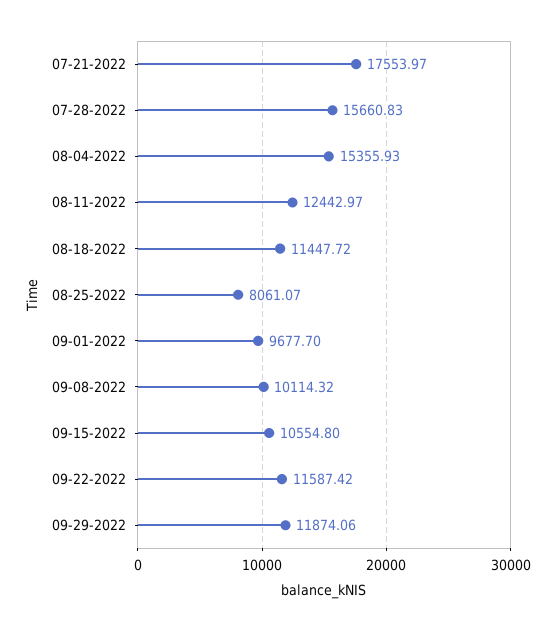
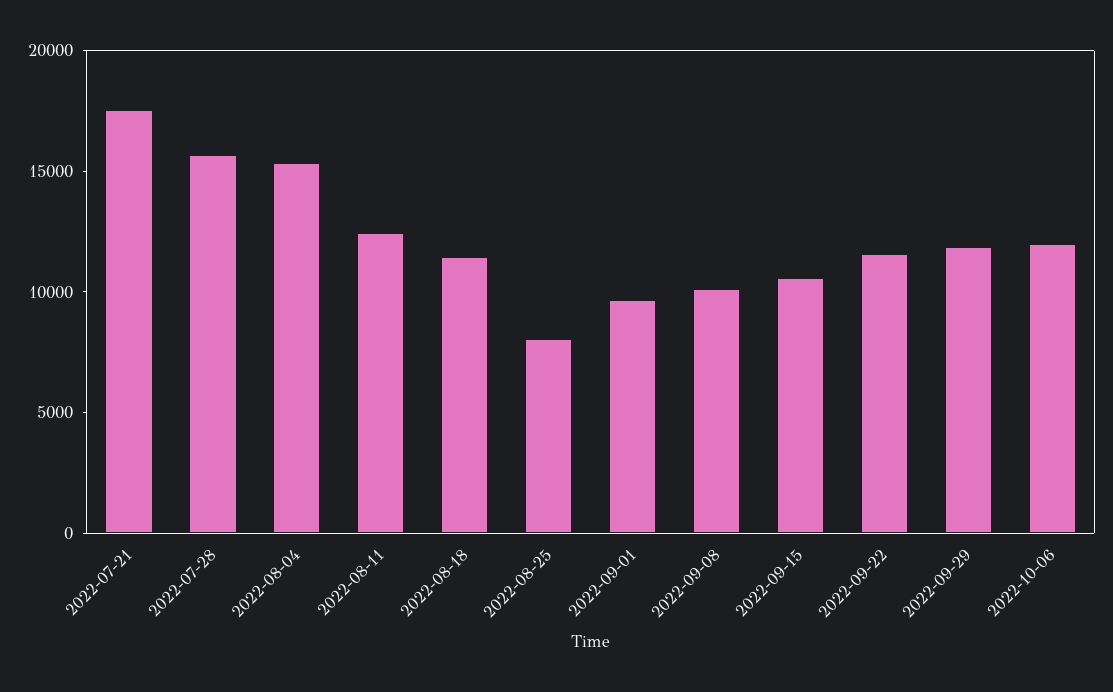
2022-10-06: none -> 12000

